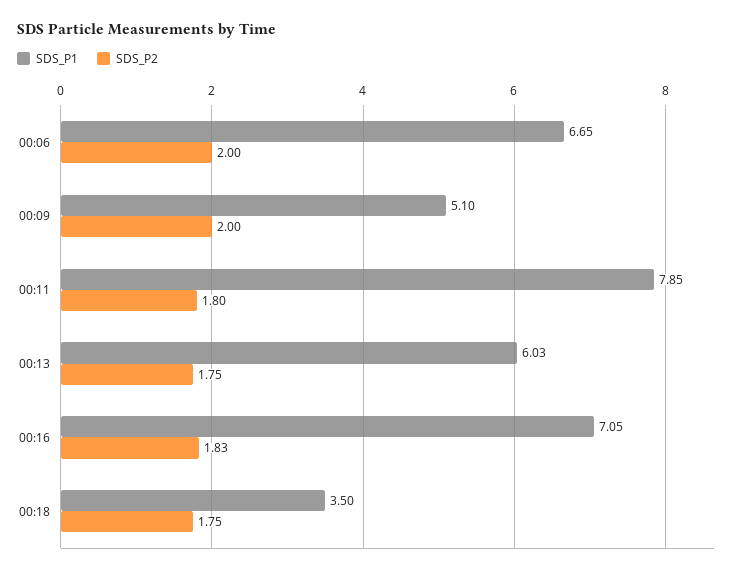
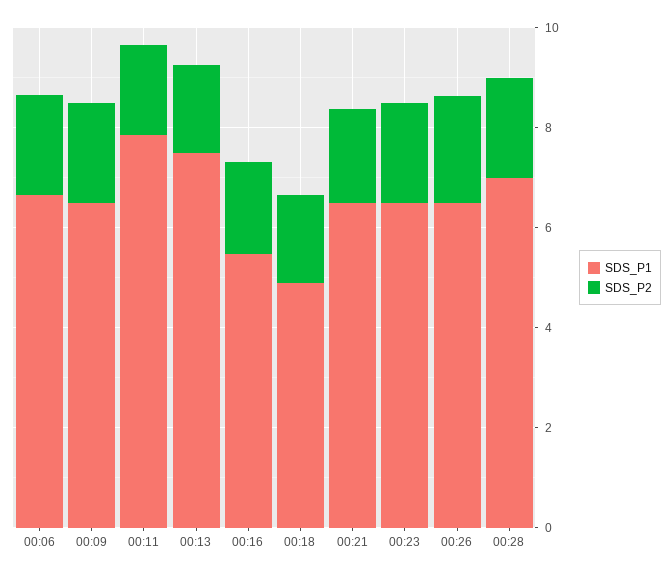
SDS_P1, 00:09: 5.1 -> 6.5
SDS_P1, 00:13: 6.03 -> 7.5
SDS_P1, 00:16: 7.05 -> 5.5
SDS_P1, 00:18: 3.5 -> 5
SDS_P1, 00:21: none -> 6.5
SDS_P2, 00:21: none -> 2
SDS_P1, 00:23: none -> 6.5
SDS_P2, 00:23: none -> 2
SDS_P1, 00:26: none -> 6.5
SDS_P2, 00:26: none -> 2
SDS_P1, 00:28: none -> 7
SDS_P2, 00:28: none -> 2

